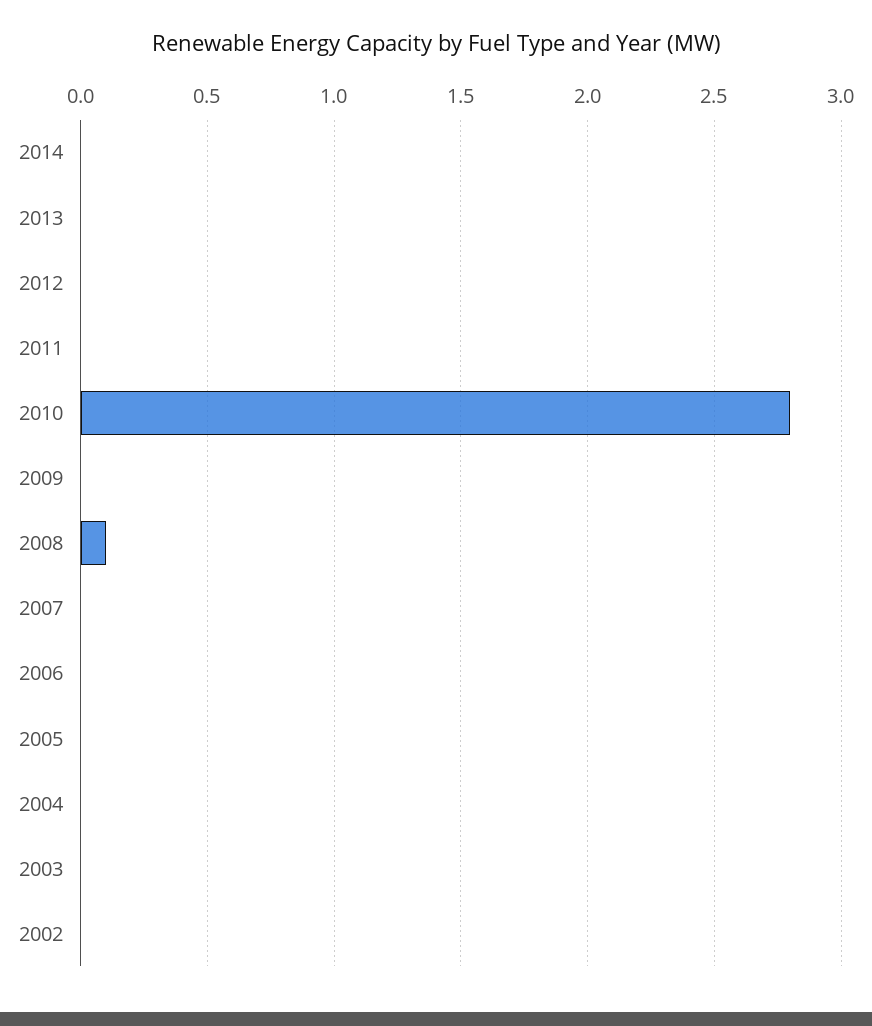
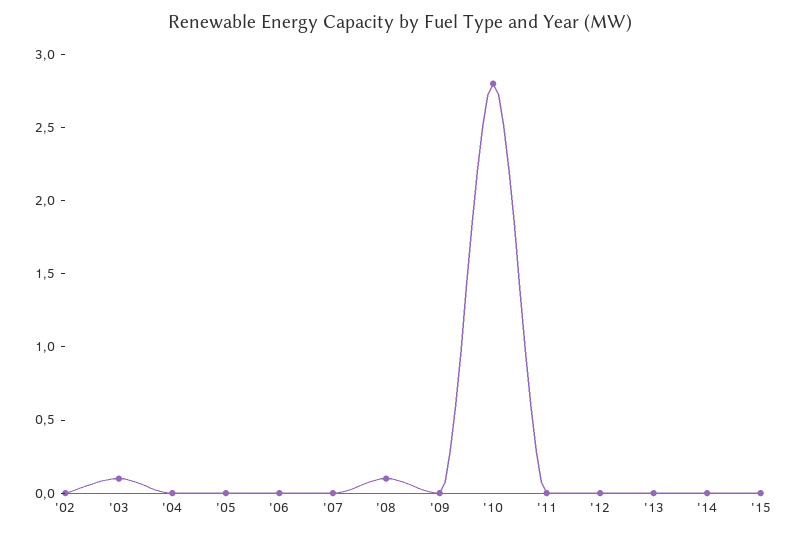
2003: 0 -> 0.1
'15: none -> 0

